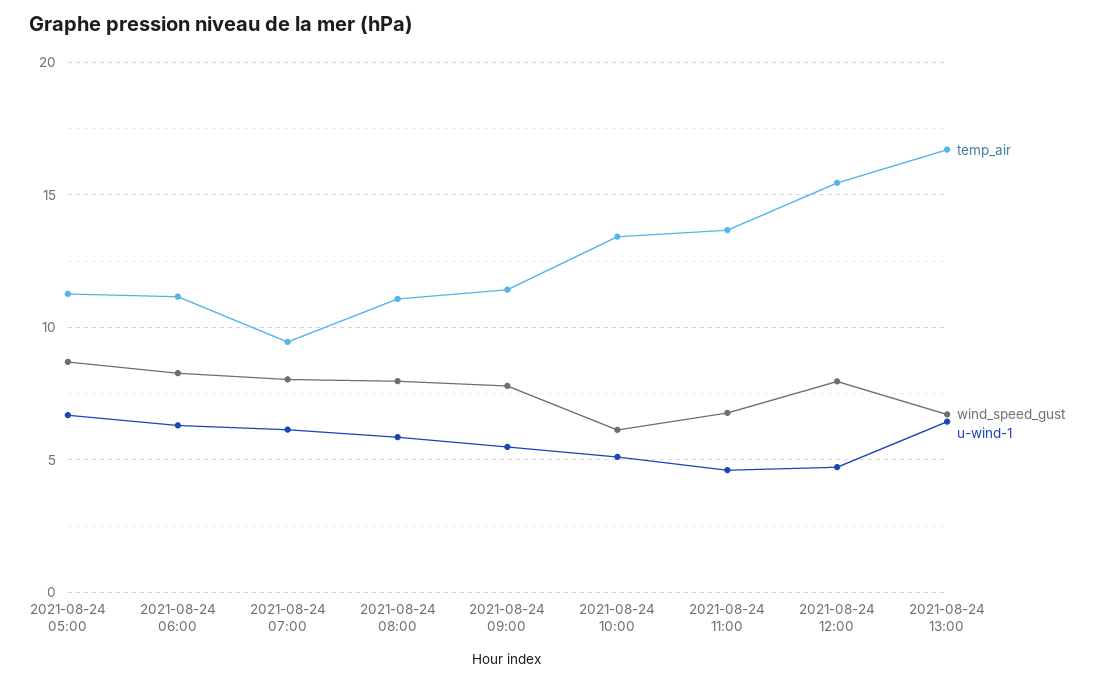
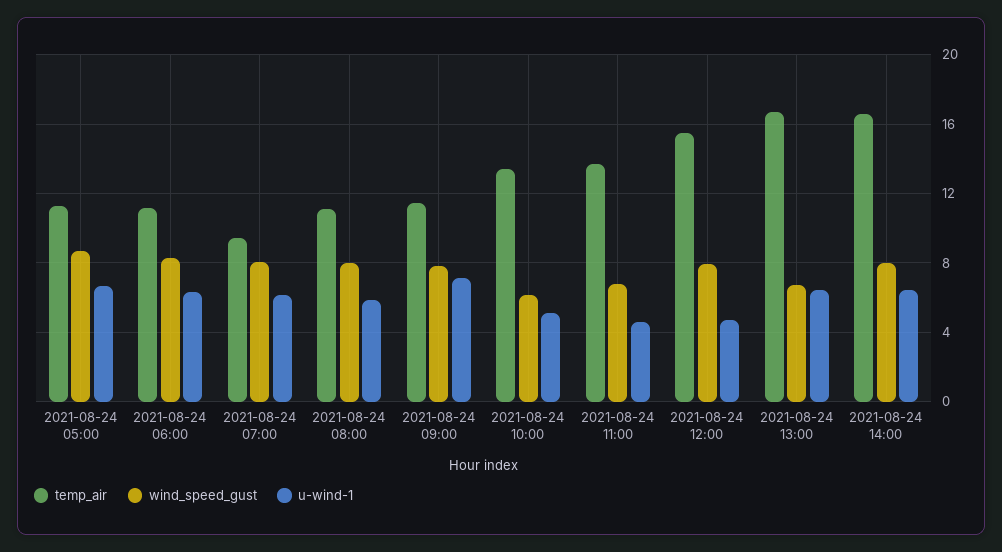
u-wind-1, 2021-08-24 09:00: 5.5 -> 7
temp_air, 2021-08-24 14:00: none -> 16.5
wind_speed_gust, 2021-08-24 14:00: none -> 8
u-wind-1, 2021-08-24 14:00: none -> 6.5

